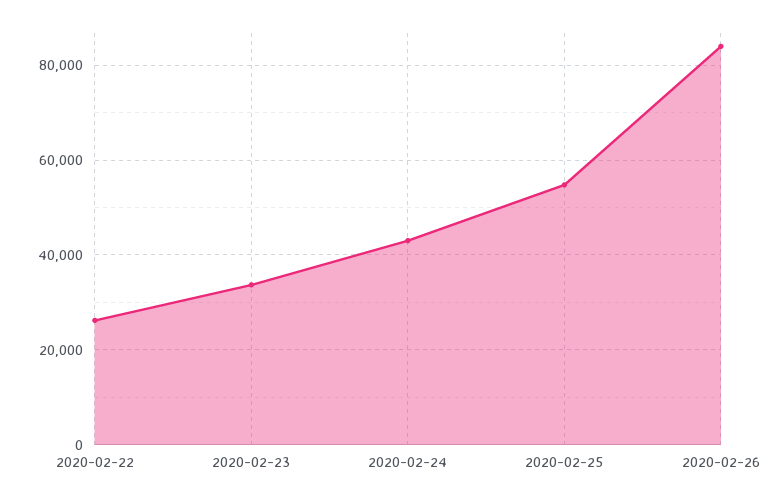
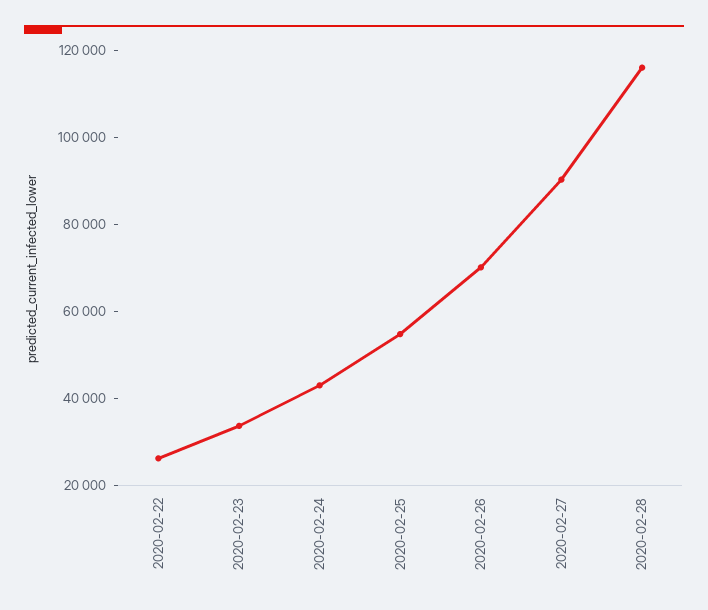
2020-02-26: 84000 -> 70000
2020-02-27: none -> 90000
2020-02-28: none -> 115000

